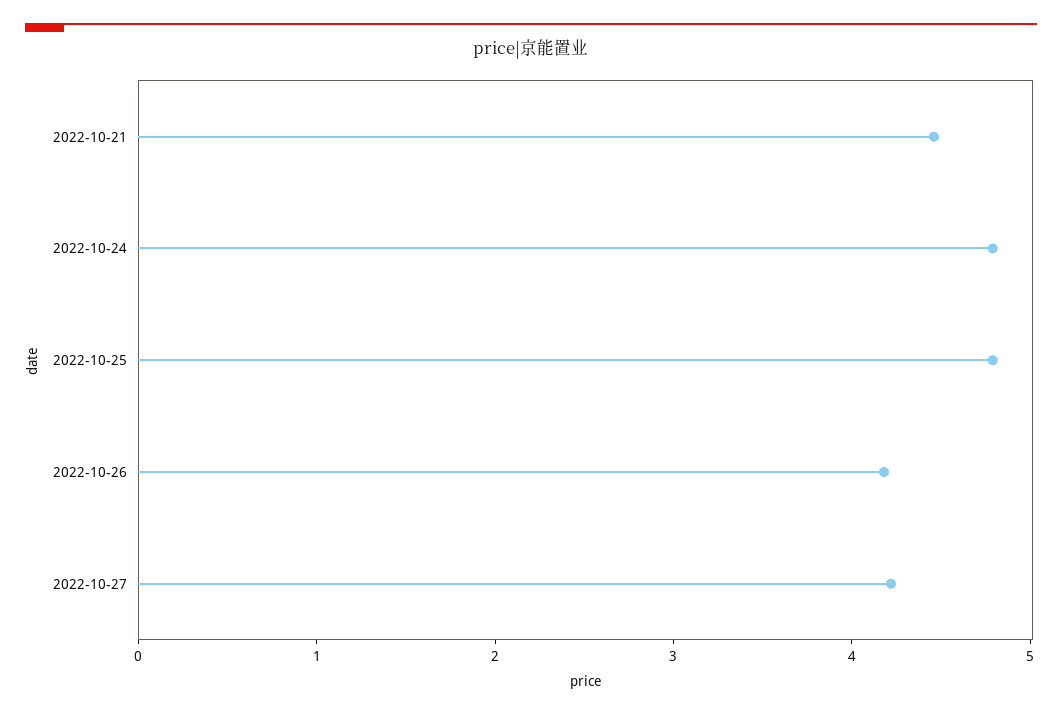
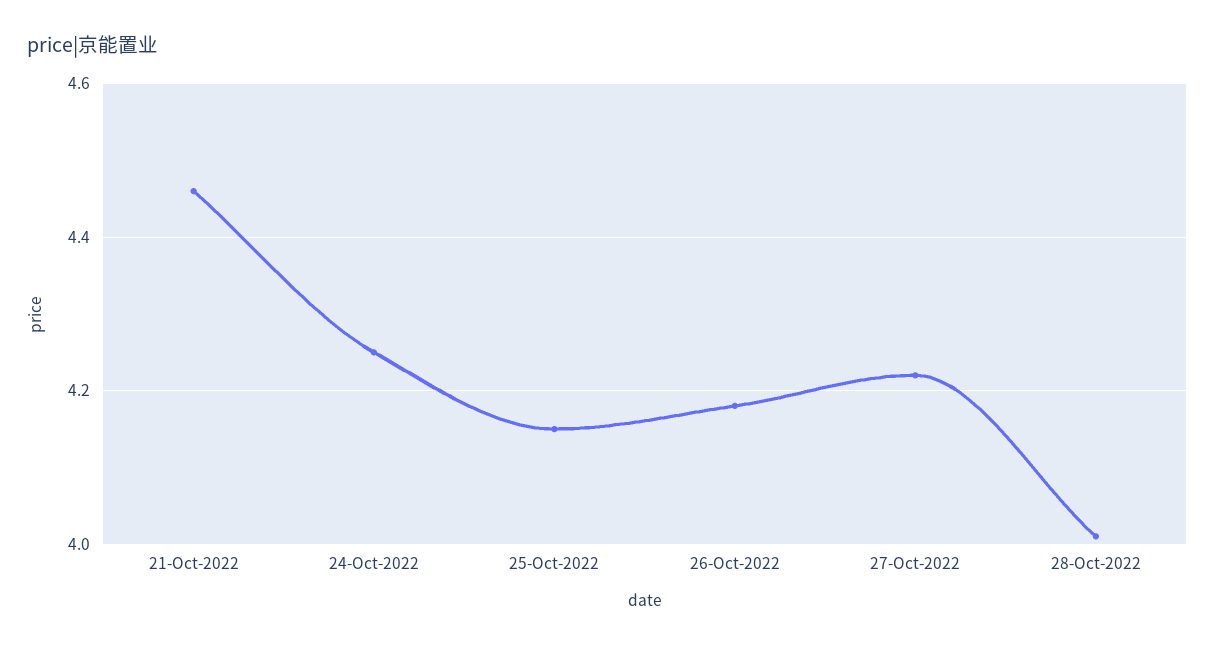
2022-10-24: 4.8 -> 4.25
2022-10-25: 4.8 -> 4.15
28-Oct-2022: none -> 4

